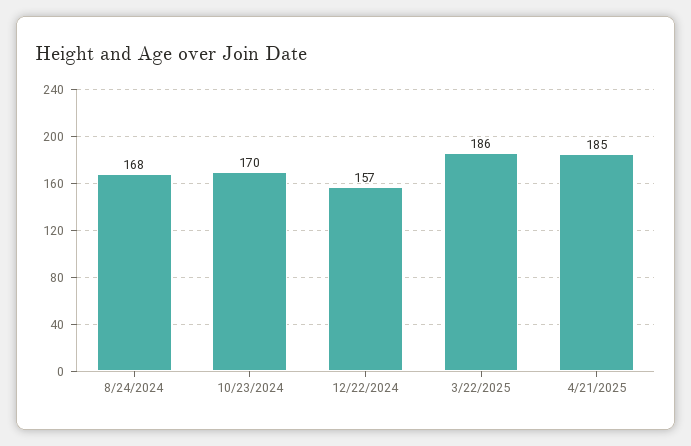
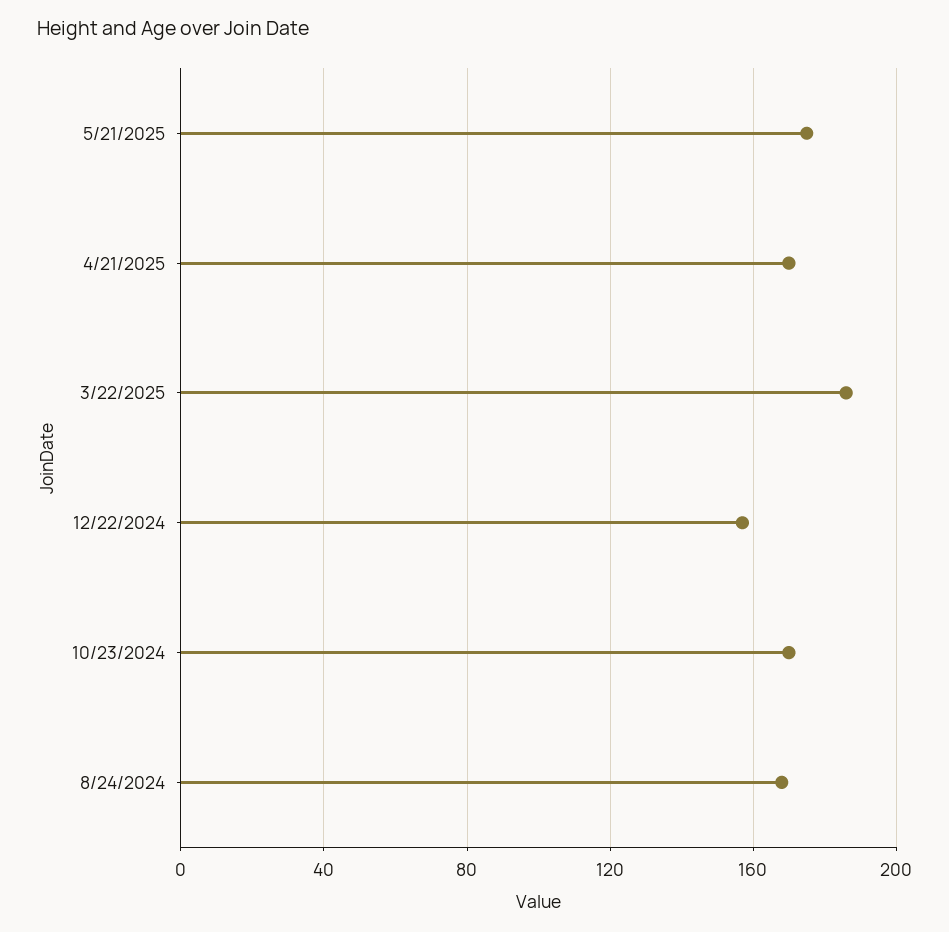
4/21/2025: 185 -> 170
5/21/2025: none -> 175

